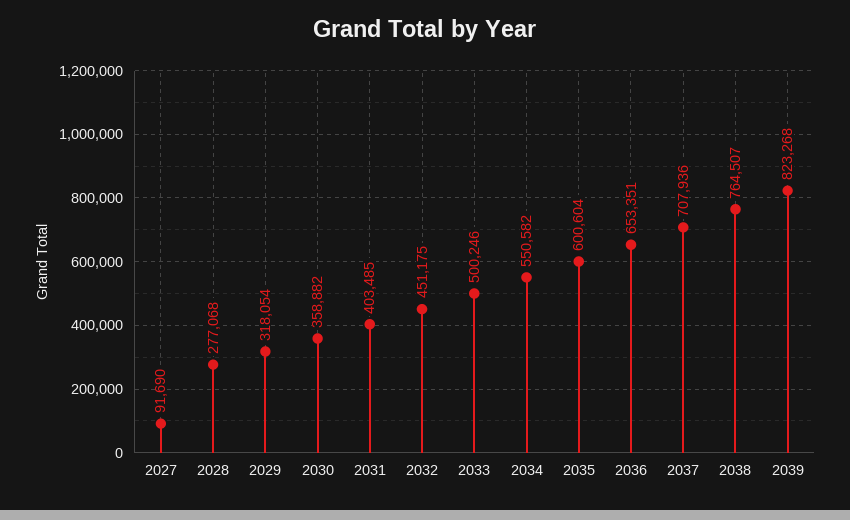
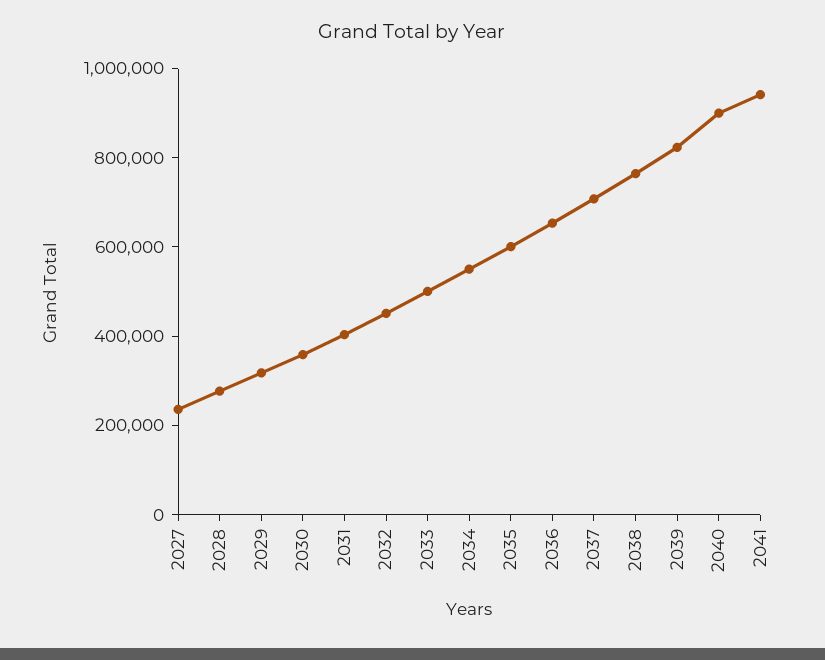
2027: 91690 -> 250000
2040: none -> 900000
2041: none -> 950000

